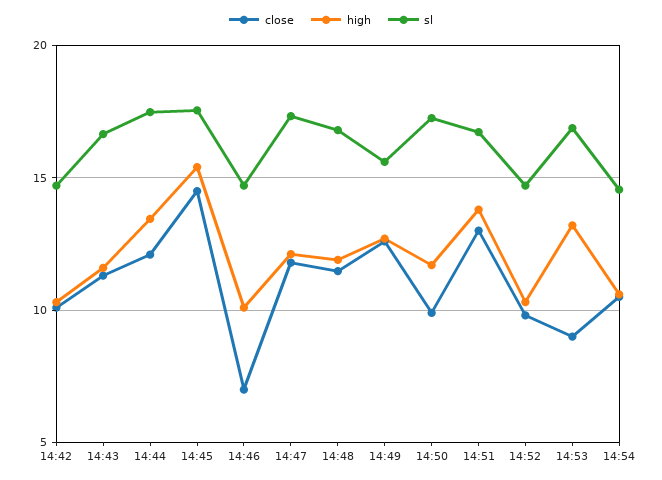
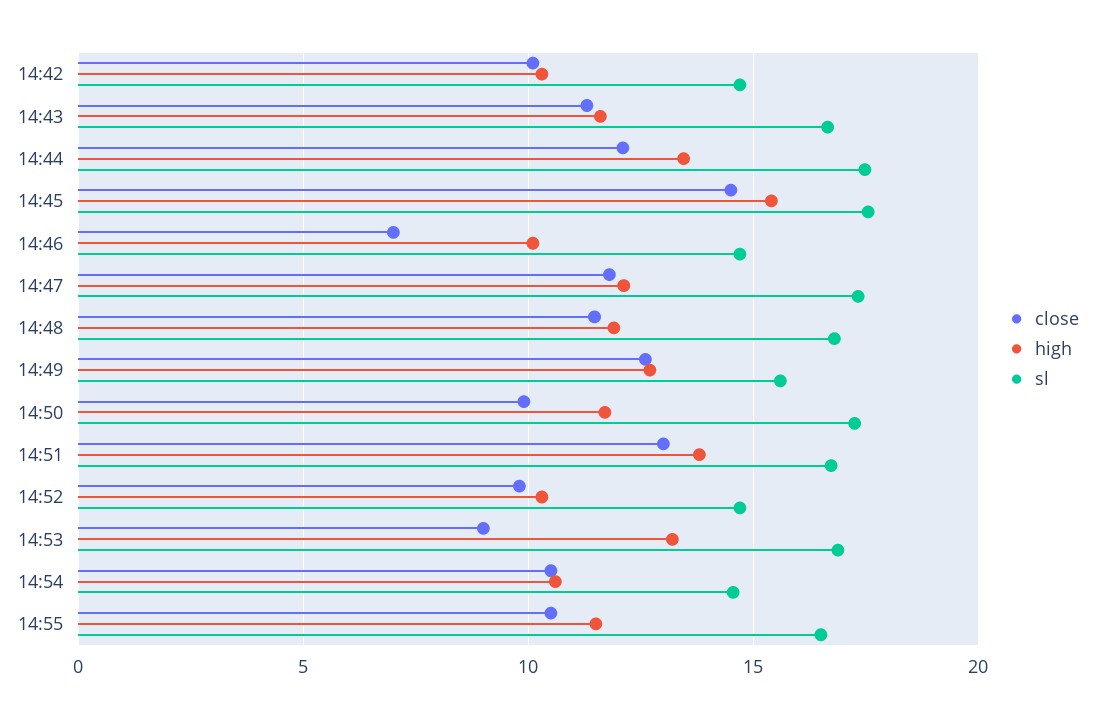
close, 14:55: none -> 10.5
high, 14:55: none -> 11.5
sl, 14:55: none -> 16.5

